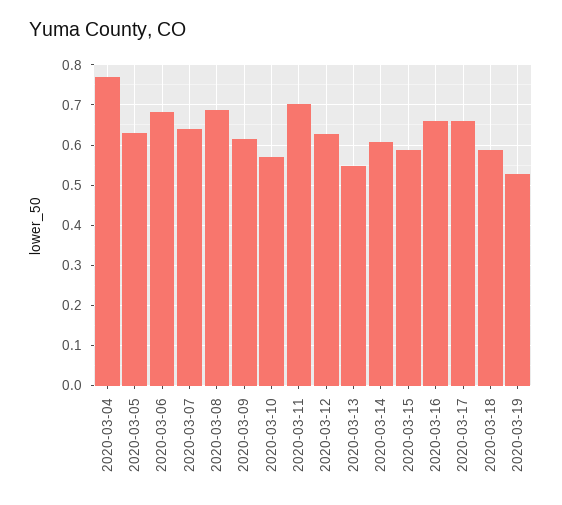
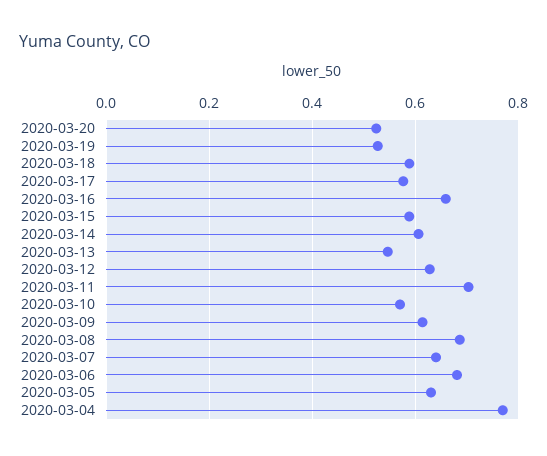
2020-03-17: 0.66 -> 0.58
2020-03-20: none -> 0.52

